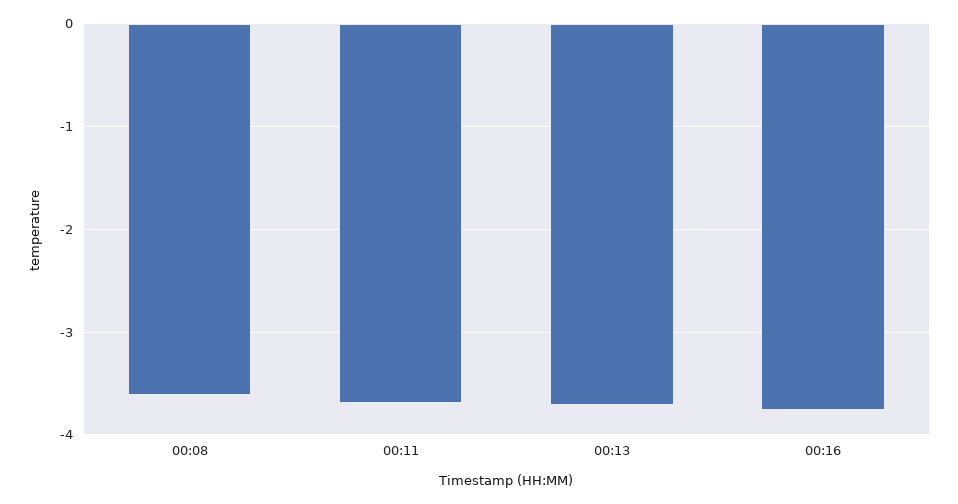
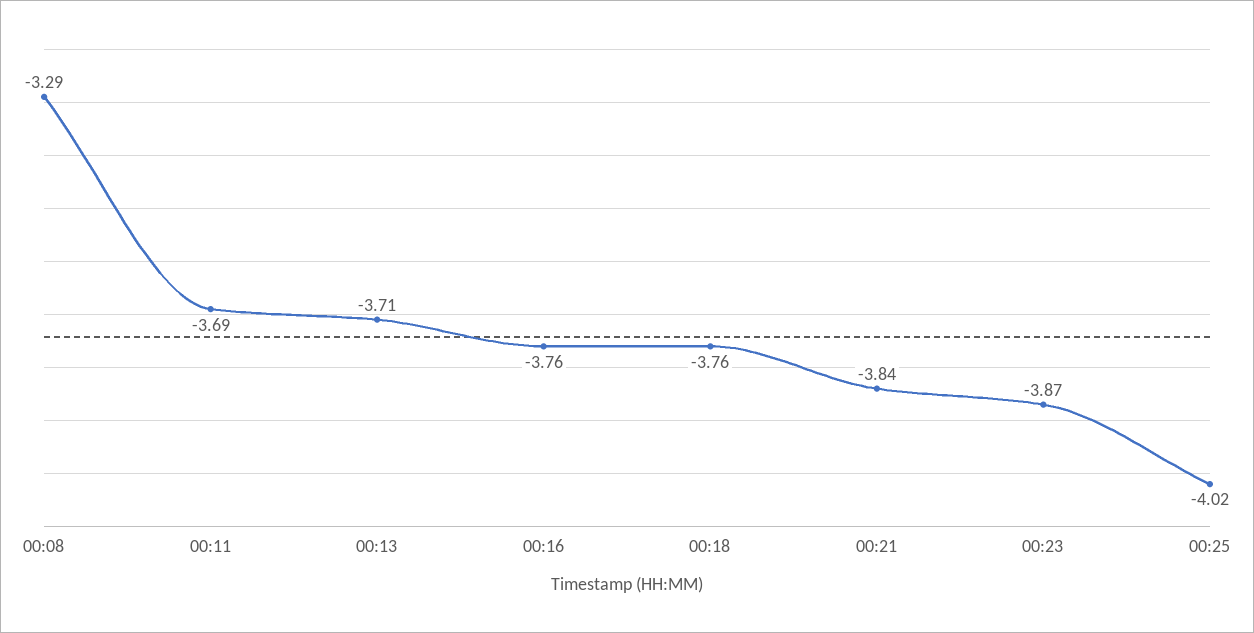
00:08: -3.6 -> -3.29
00:18: none -> -3.76
00:21: none -> -3.84
00:23: none -> -3.87
00:25: none -> -4.02

